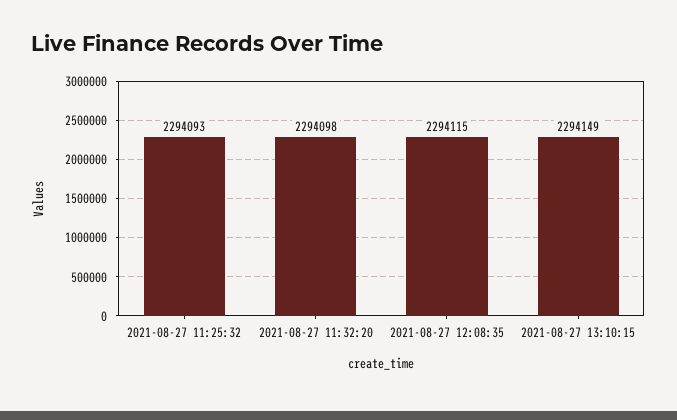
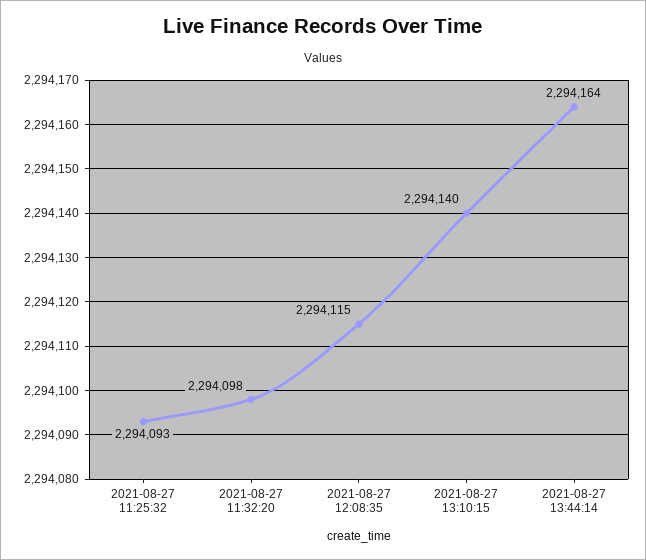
2021-08-27 13:10:15: 2294149 -> 2294140
2021-08-27 13:44:14: none -> 2294164

